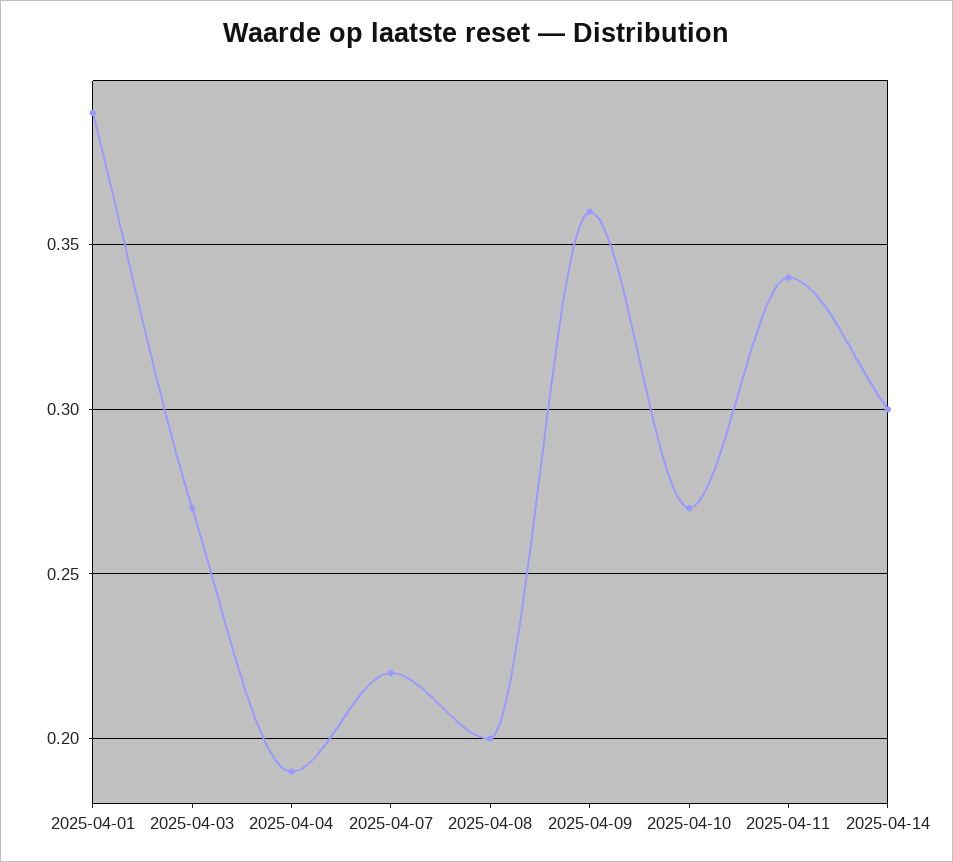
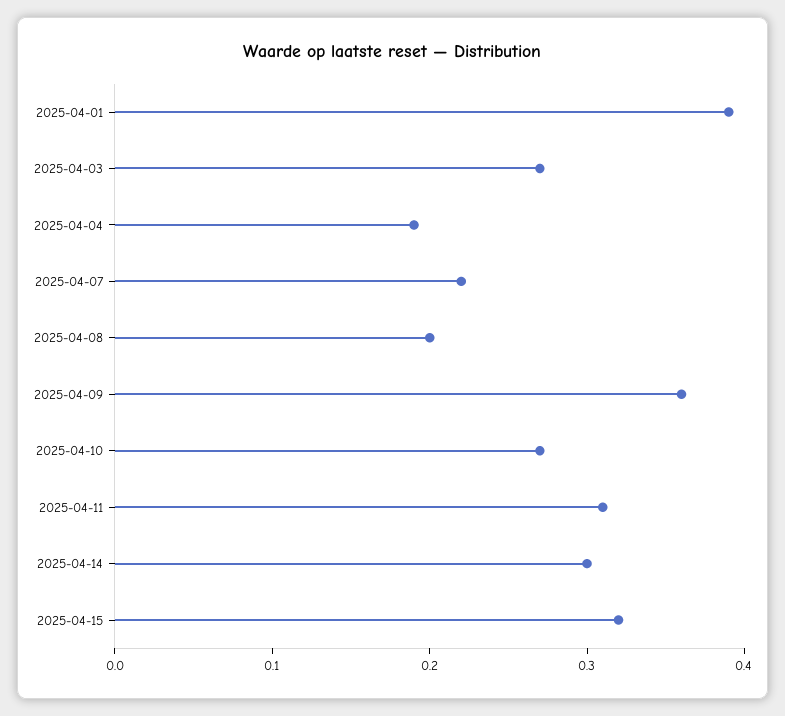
2025-04-11: 0.34 -> 0.31
2025-04-15: none -> 0.32

